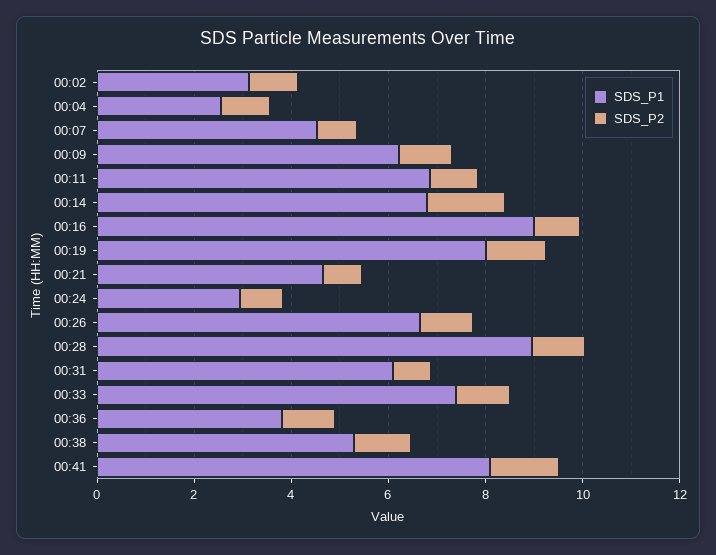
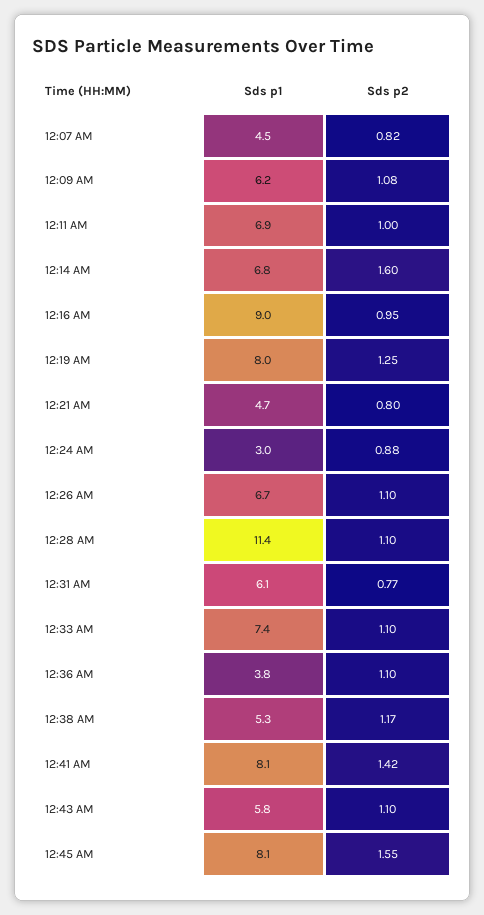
SDS_P1, 00:02: 3 -> none
SDS_P2, 00:02: 1 -> none
SDS_P1, 00:04: 2.5 -> none
SDS_P2, 00:04: 1 -> none
SDS_P1, 00:28: 9 -> 11.4
SDS_P1, 12:43 AM: none -> 5.8
SDS_P2, 12:43 AM: none -> 1.1
SDS_P1, 12:45 AM: none -> 8.1
SDS_P2, 12:45 AM: none -> 1.55

